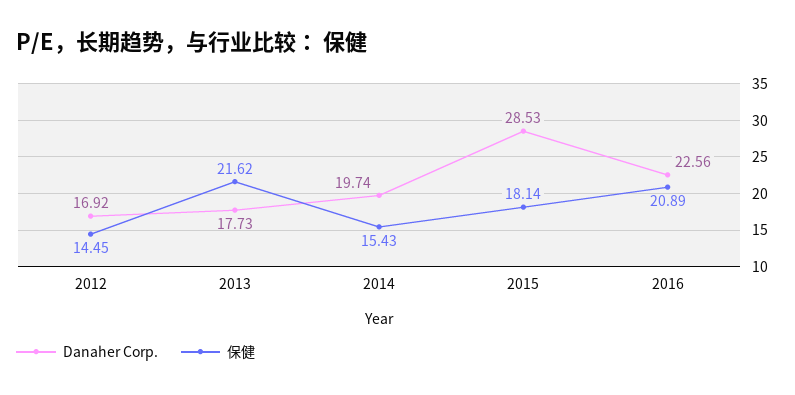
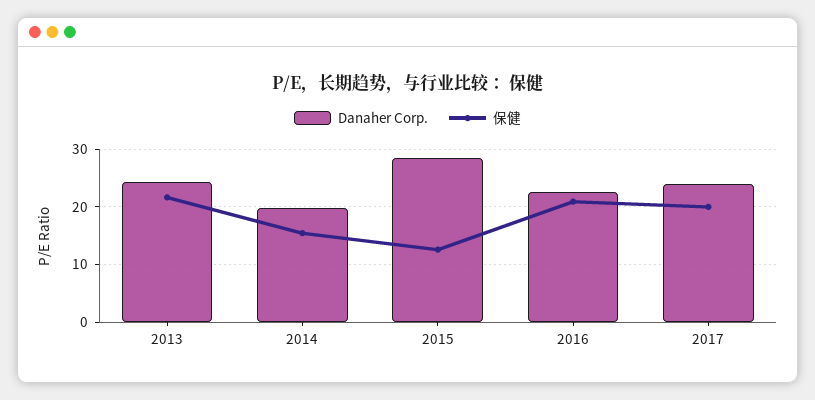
Danaher Corp., 2012: 16.92 -> none
保健, 2012: 14.45 -> none
Danaher Corp., 2013: 17.73 -> 24
保健, 2015: 18.14 -> 12
Danaher Corp., 2017: none -> 24
保健, 2017: none -> 20

